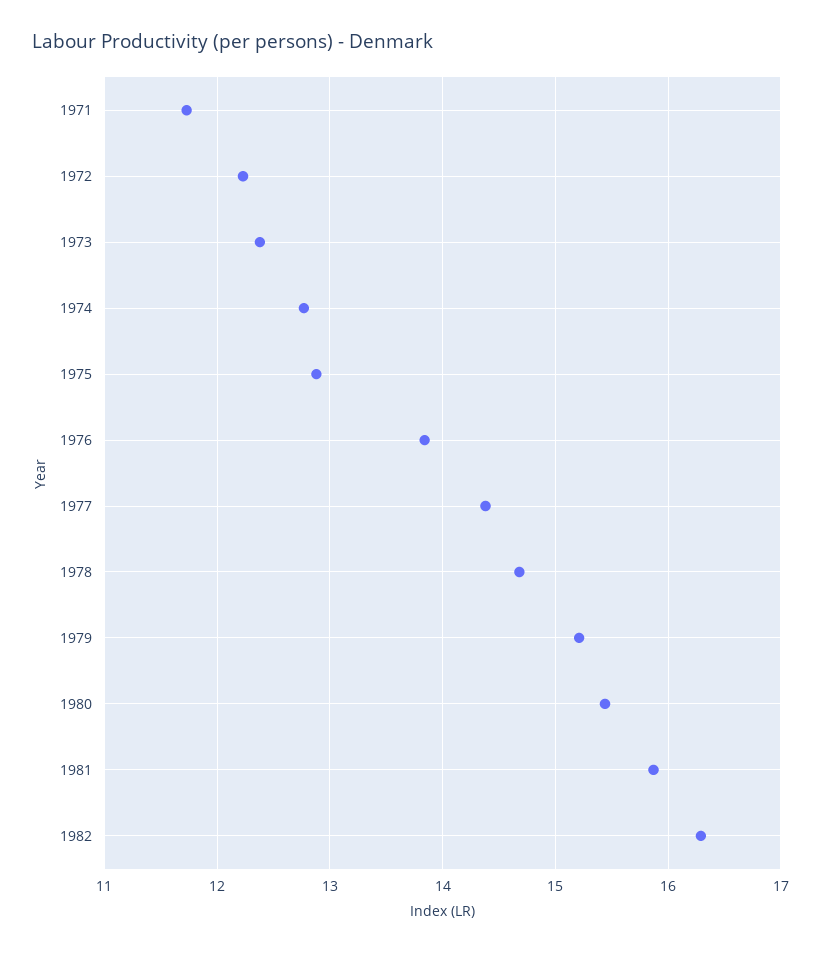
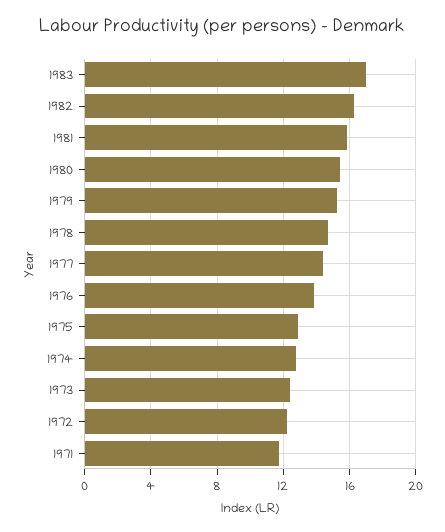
1983: none -> 17

